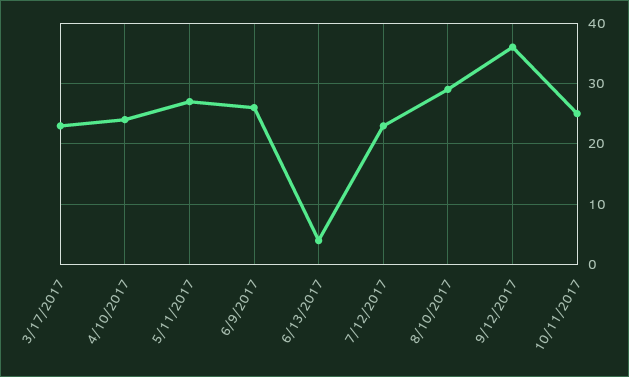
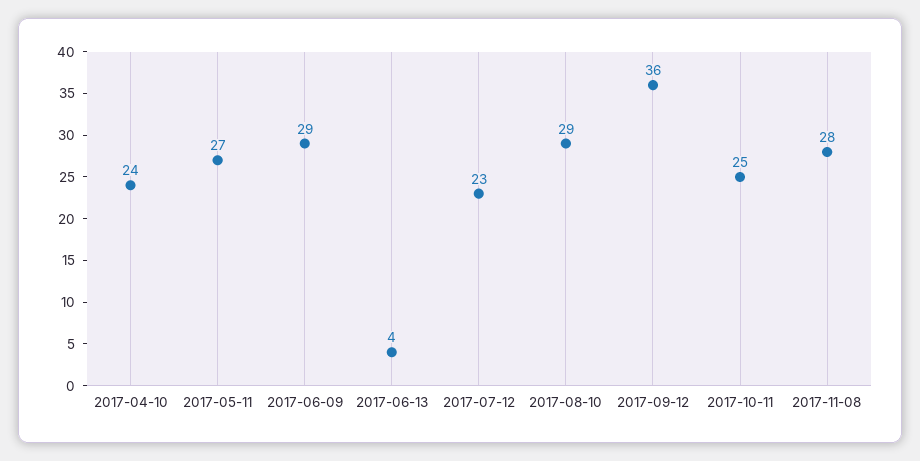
3/17/2017: 23 -> none
6/9/2017: 26 -> 29
2017-11-08: none -> 28

